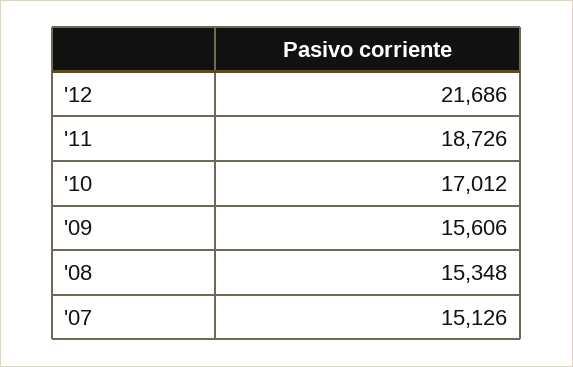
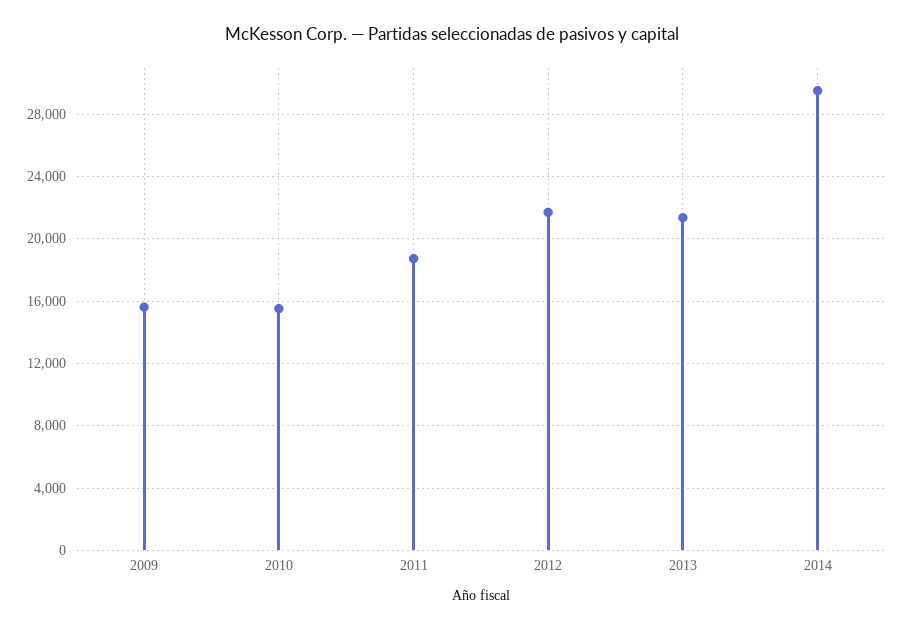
'10: 17012 -> 15500
'08: 15348 -> none
'07: 15126 -> none
2013: none -> 21500
2014: none -> 29500

